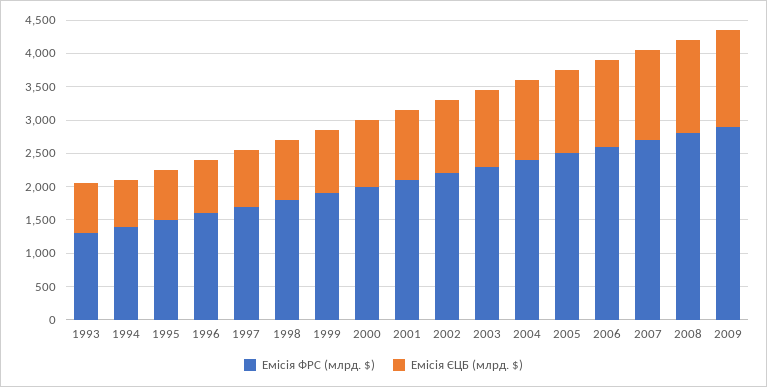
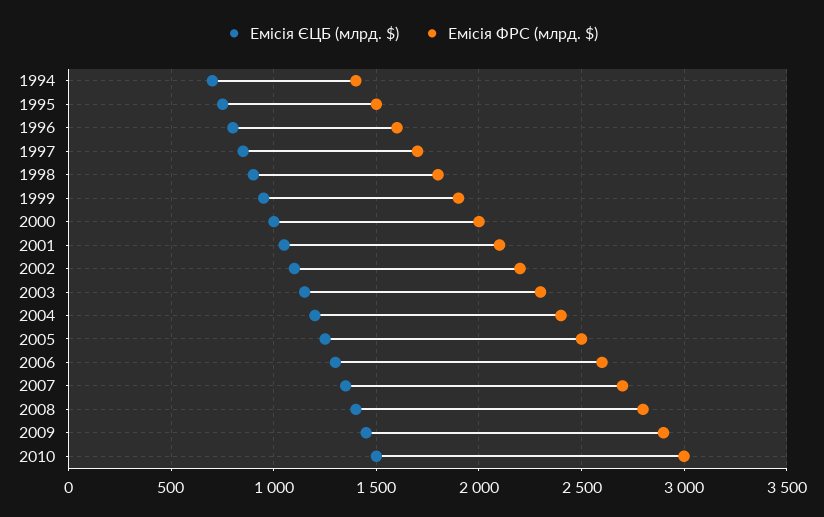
Емісія ФРС (млрд. $), 1993: 1250 -> none
Емісія ЄЦБ (млрд. $), 1993: 750 -> none
Емісія ЄЦБ (млрд. $), 2010: none -> 1500
Емісія ФРС (млрд. $), 2010: none -> 3000

